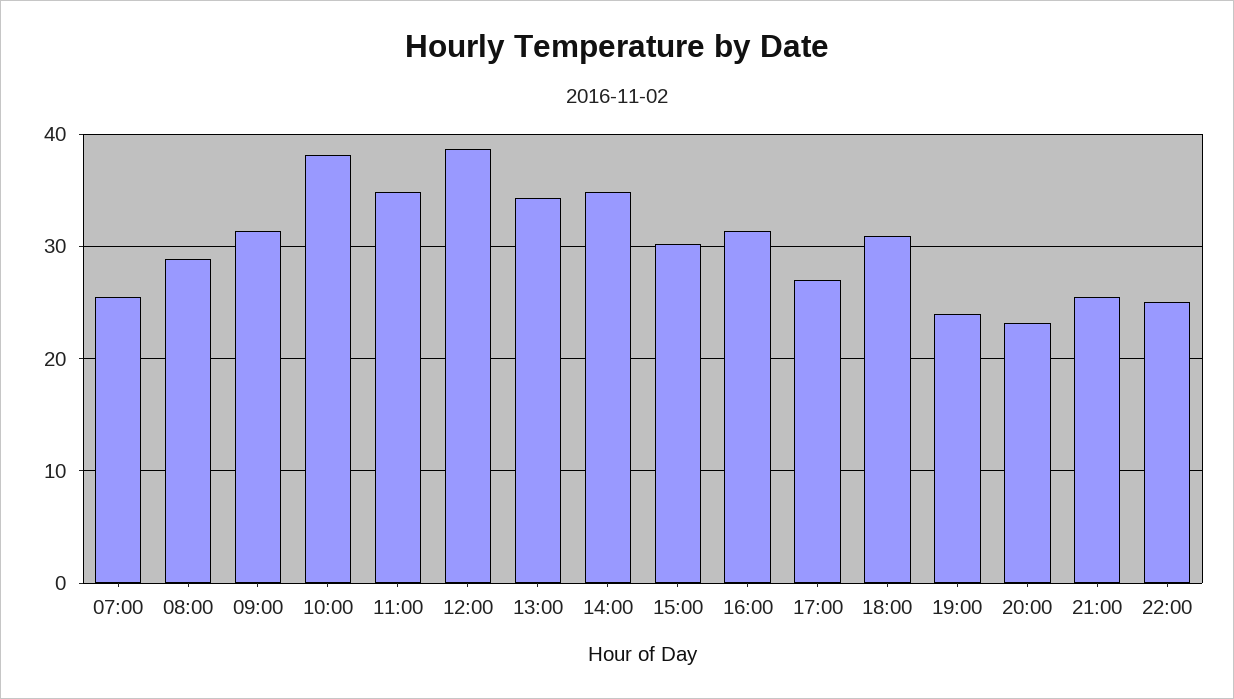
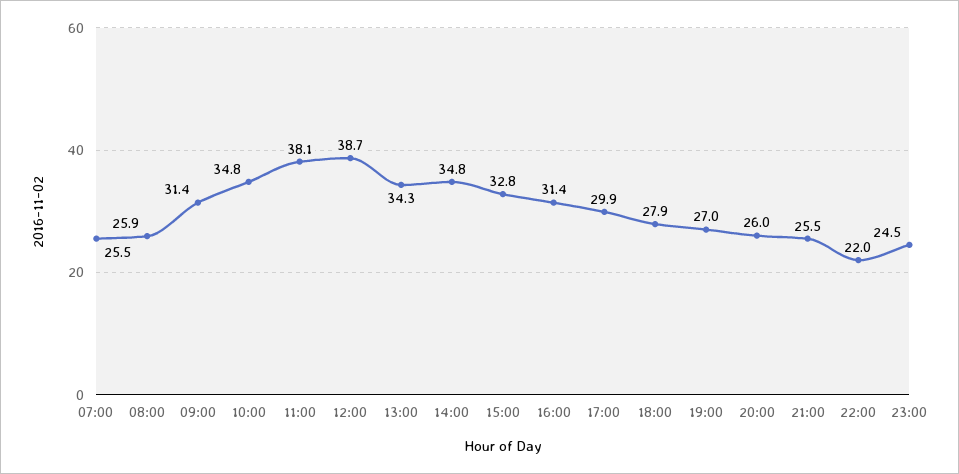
08:00: 29 -> 25.9
10:00: 38 -> 34.8
11:00: 35 -> 38.1
15:00: 30 -> 32.8
17:00: 27 -> 29.9
18:00: 31 -> 27.9
19:00: 24 -> 27
20:00: 23 -> 26
22:00: 25 -> 22
23:00: none -> 24.5

